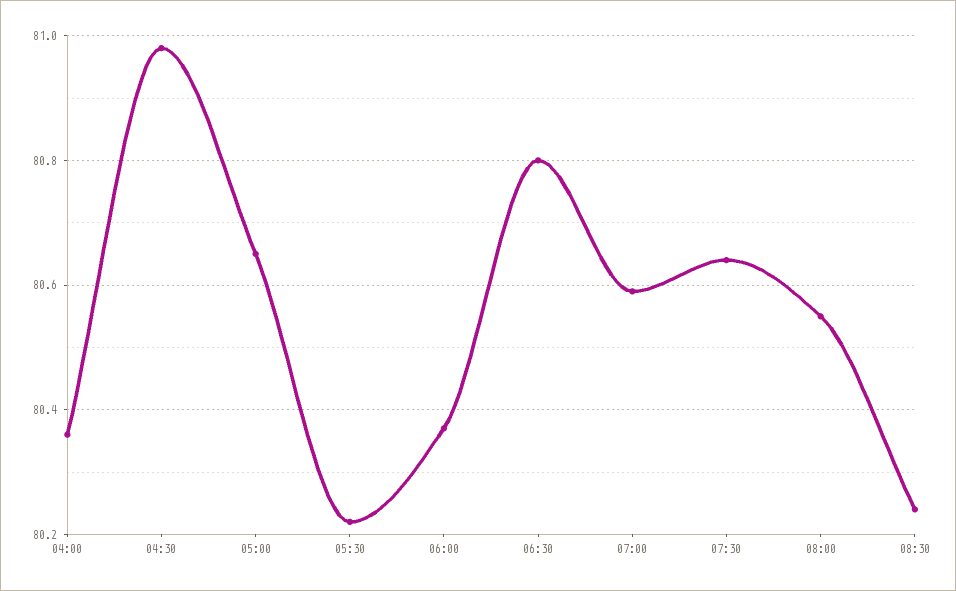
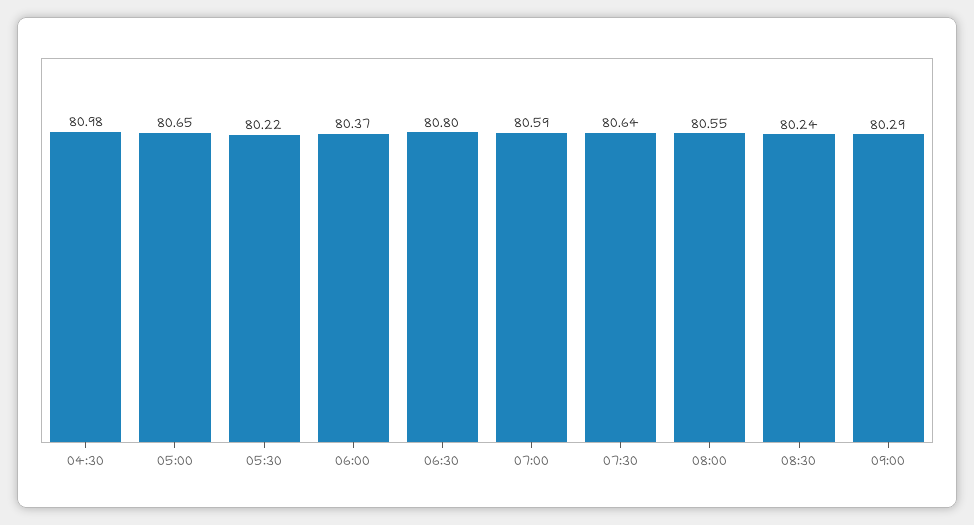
04:00: 80.35 -> none
09:00: none -> 80.29

